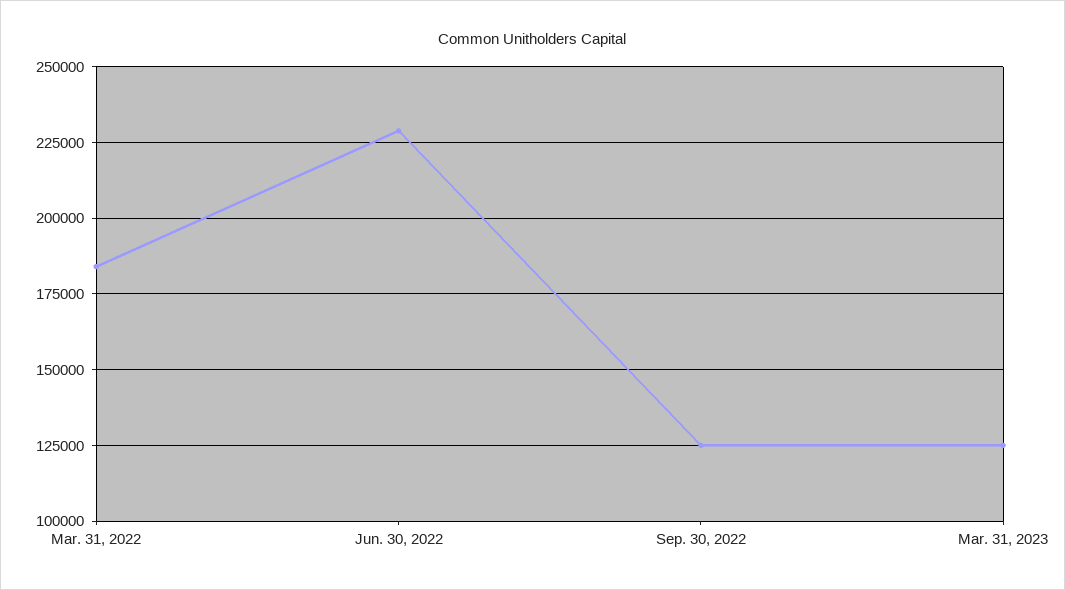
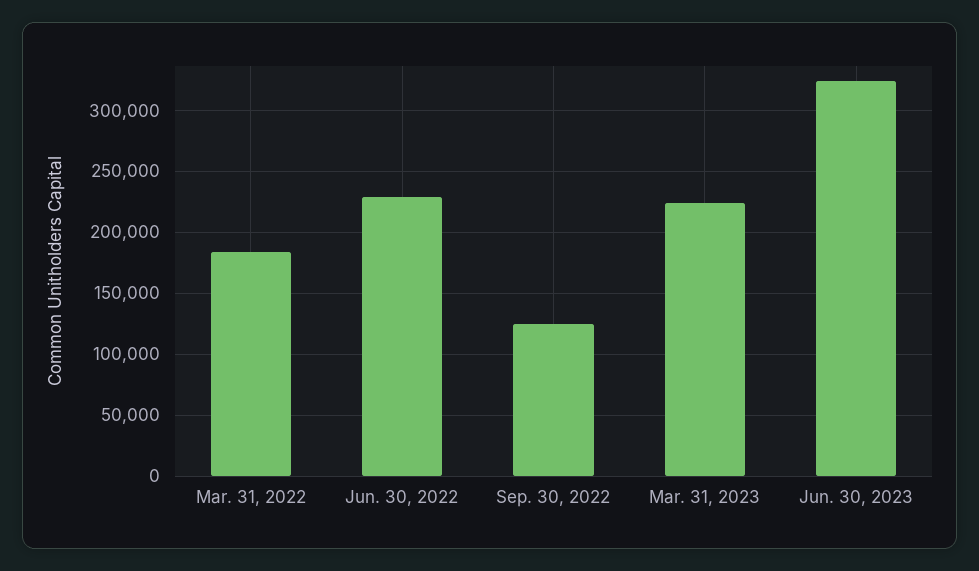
Mar. 31, 2023: 125000 -> 225000
Jun. 30, 2023: none -> 325000

